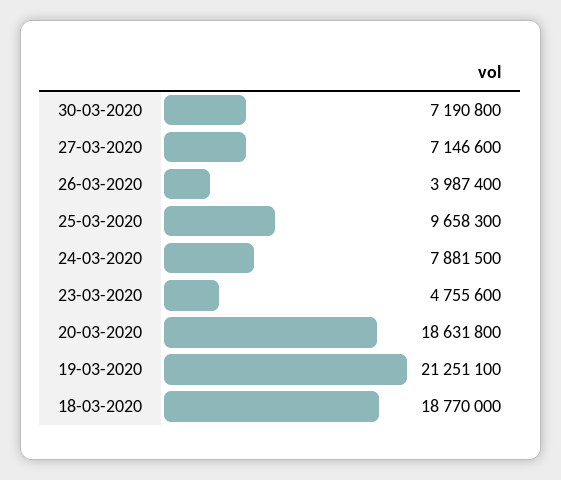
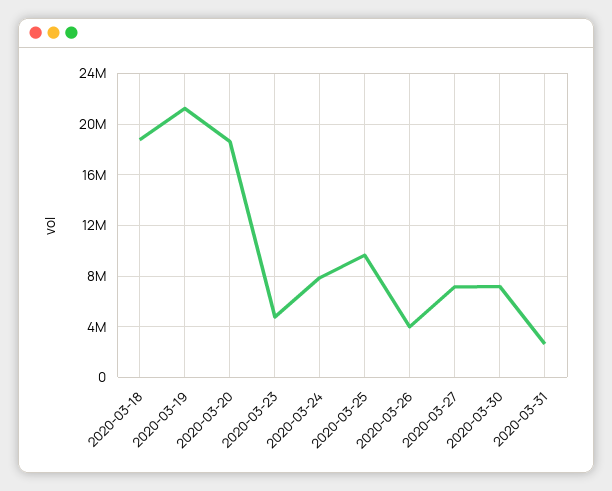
2020-03-31: none -> 2500000

